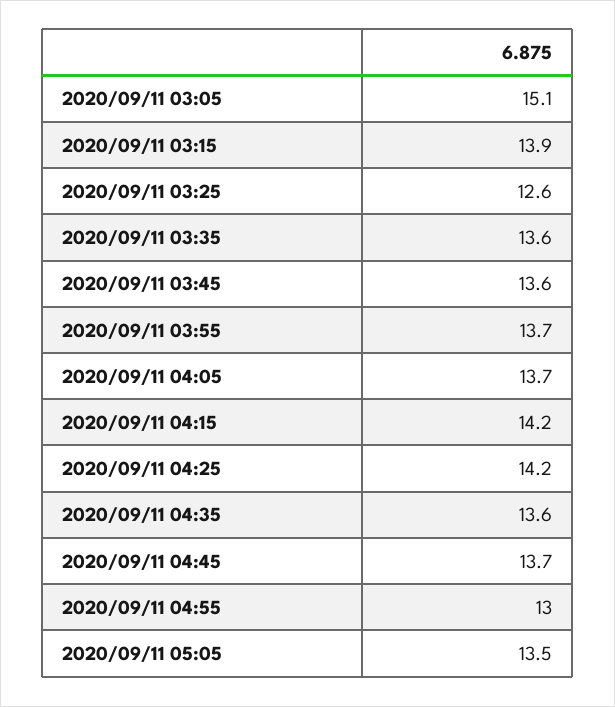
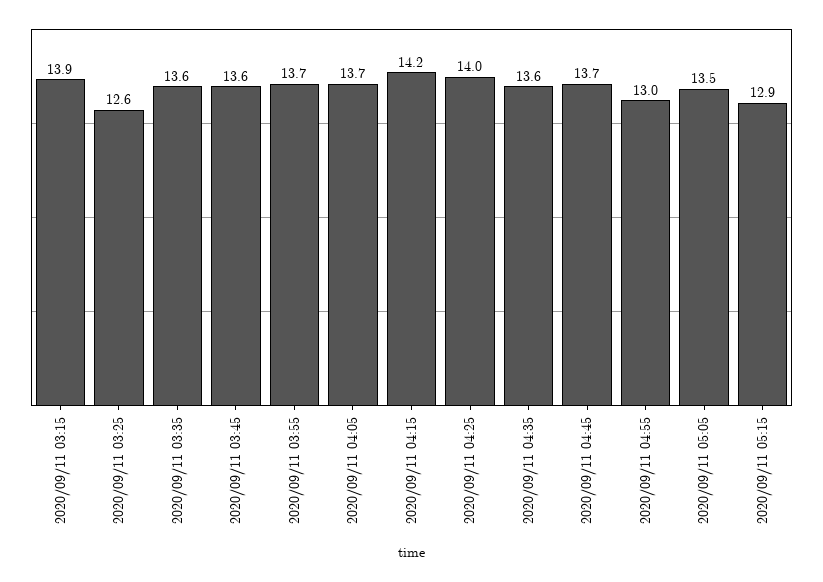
2020/09/11 03:05: 15.1 -> none
2020/09/11 04:25: 14.2 -> 14
2020/09/11 05:15: none -> 12.9

